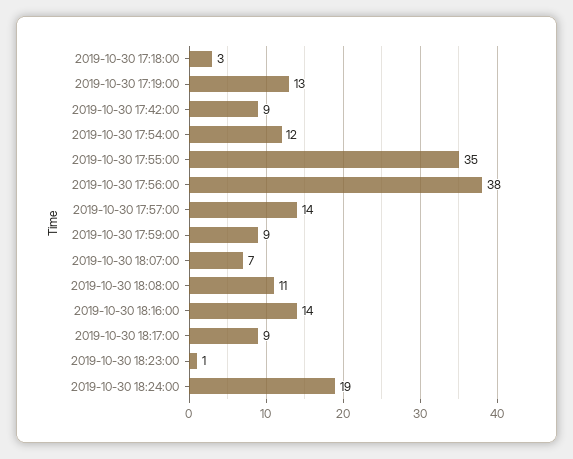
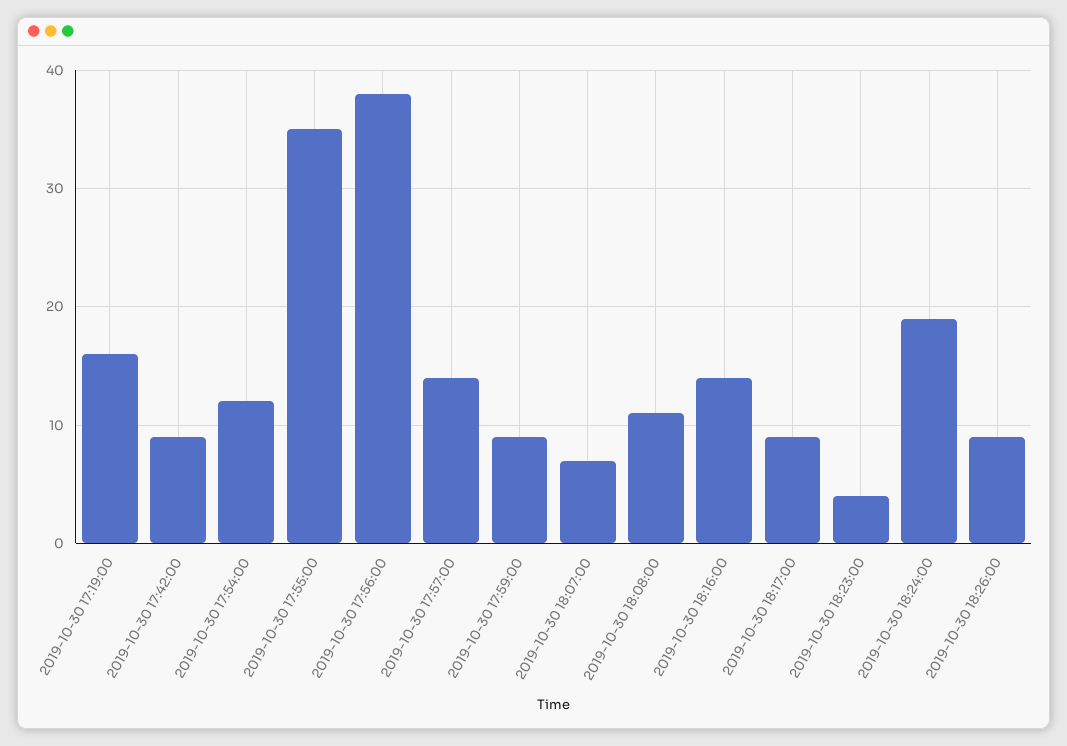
2019-10-30 17:18:00: 3 -> none
2019-10-30 17:19:00: 13 -> 16
2019-10-30 18:23:00: 1 -> 4
2019-10-30 18:26:00: none -> 9

